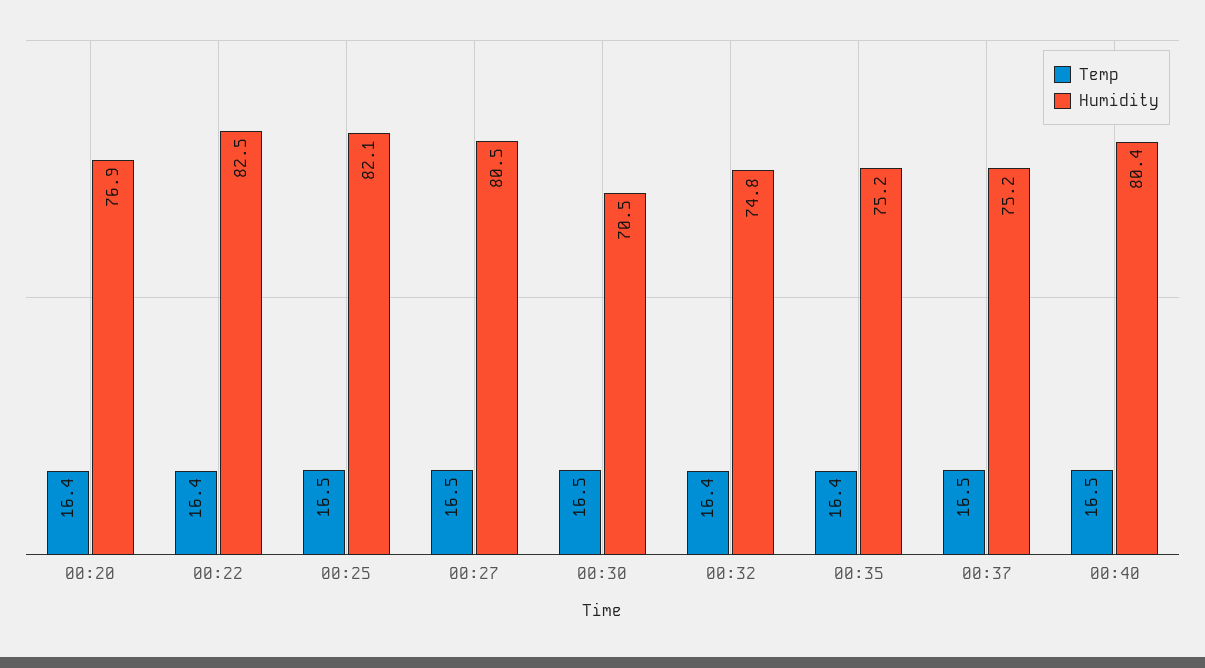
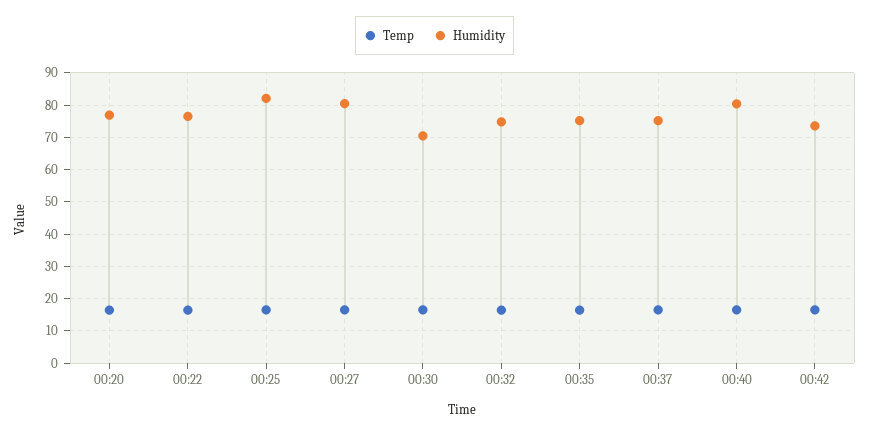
Humidity, 00:22: 82.5 -> 76
Temp, 00:42: none -> 16
Humidity, 00:42: none -> 74

